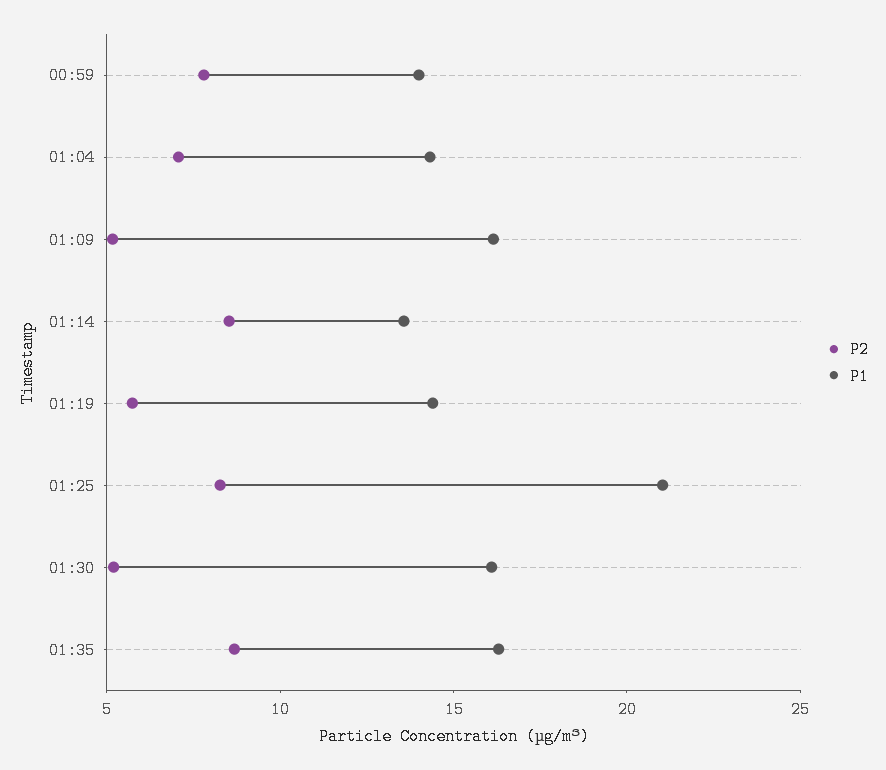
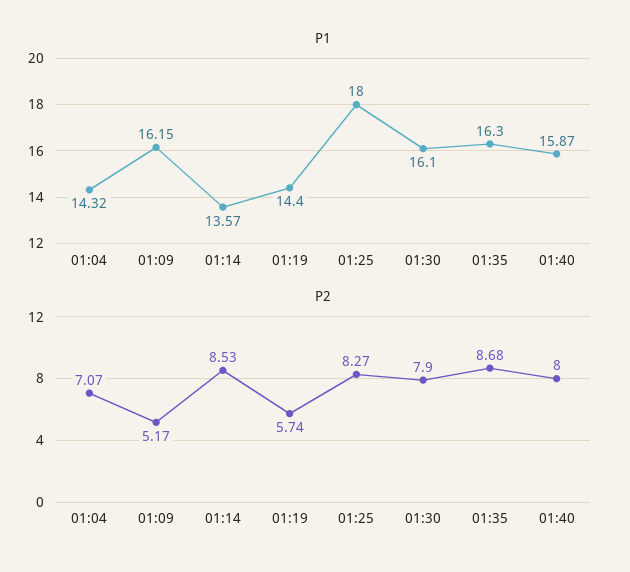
P2, 00:59: 8 -> none
P1, 00:59: 14 -> none
P1, 01:25: 21 -> 18
P2, 01:30: 5 -> 7.9
P1, 01:40: none -> 15.87
P2, 01:40: none -> 8

